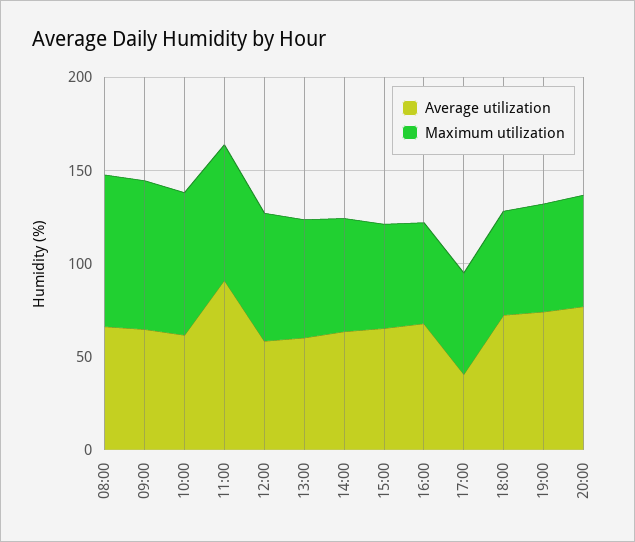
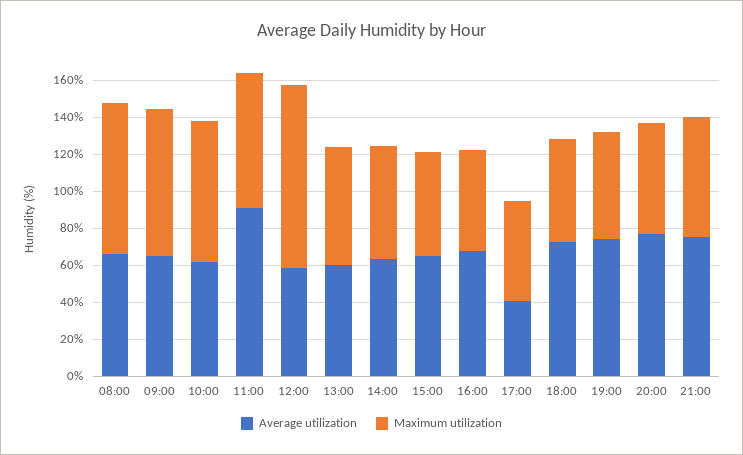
Maximum utilization, 12:00: 70 -> 100
Average utilization, 21:00: none -> 75
Maximum utilization, 21:00: none -> 65

